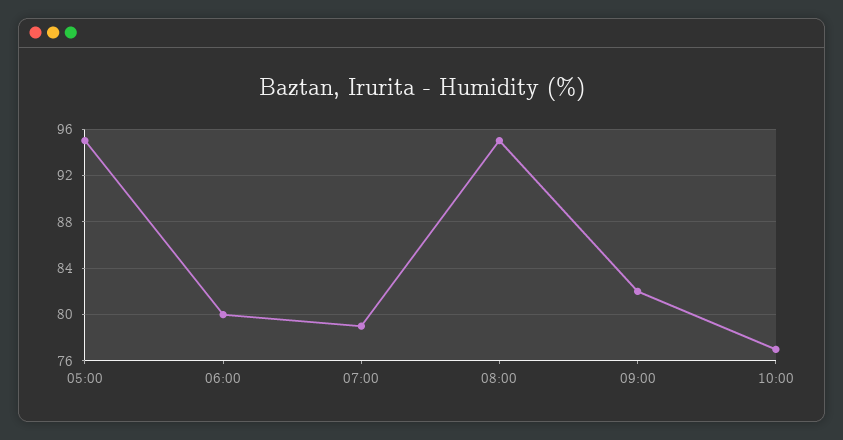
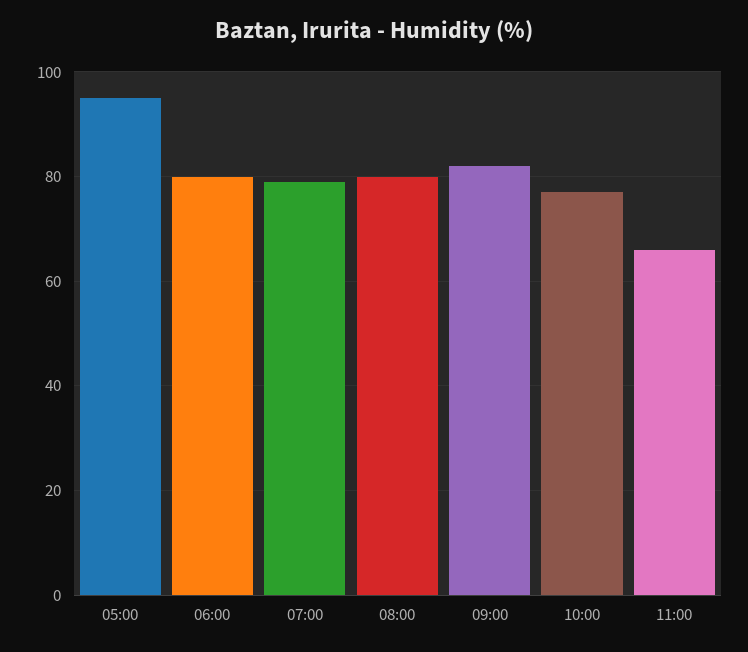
08:00: 95 -> 80
11:00: none -> 65

